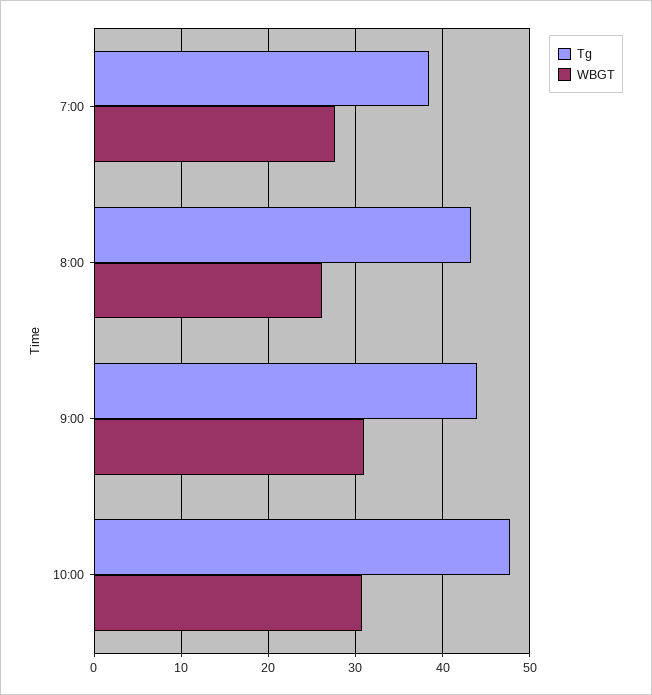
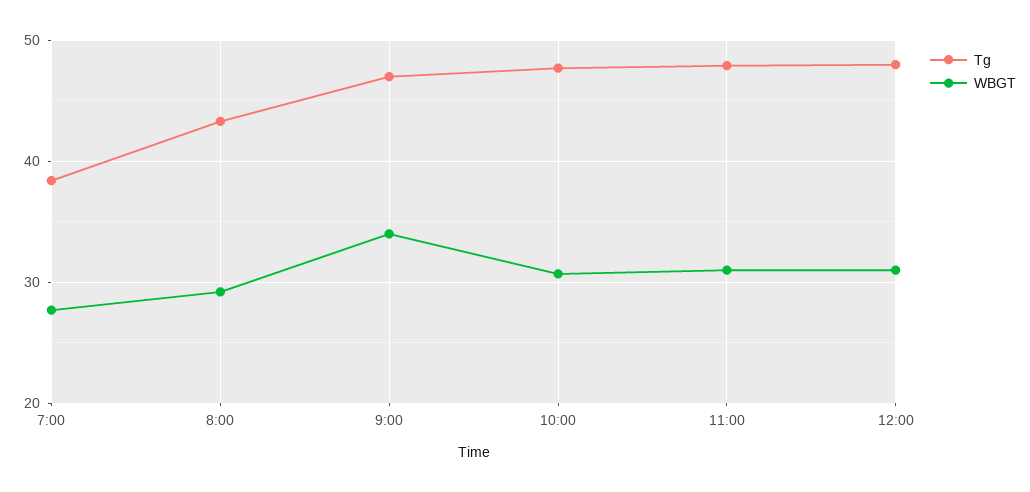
WBGT, 8:00: 26 -> 29
Tg, 9:00: 44 -> 47
WBGT, 9:00: 31 -> 34
Tg, 11:00: none -> 48
WBGT, 11:00: none -> 31
Tg, 12:00: none -> 48
WBGT, 12:00: none -> 31

